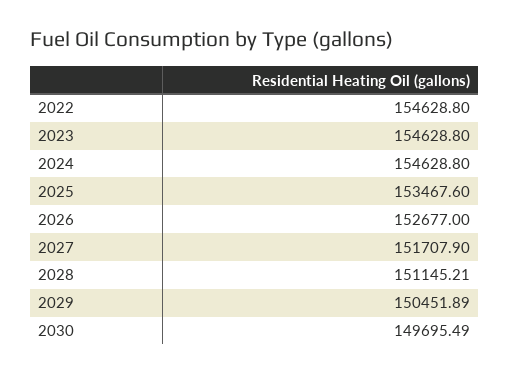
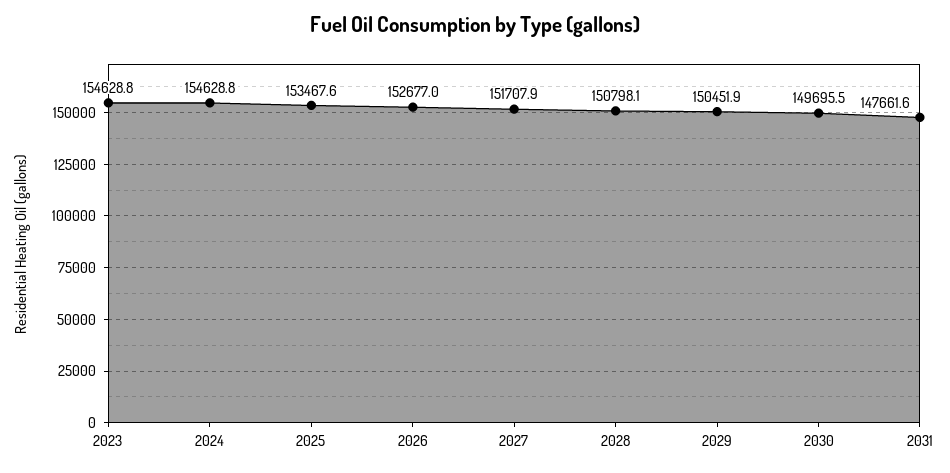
2022: 154628.8 -> none
2028: 151145.21 -> 150798.1
2031: none -> 147661.6

